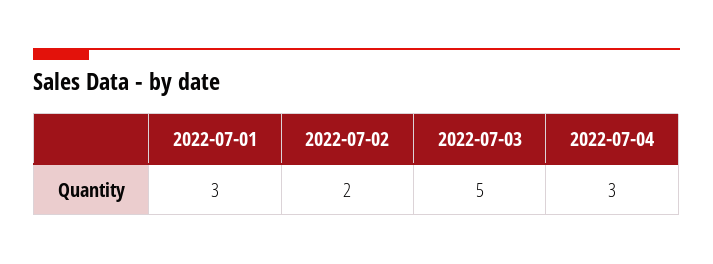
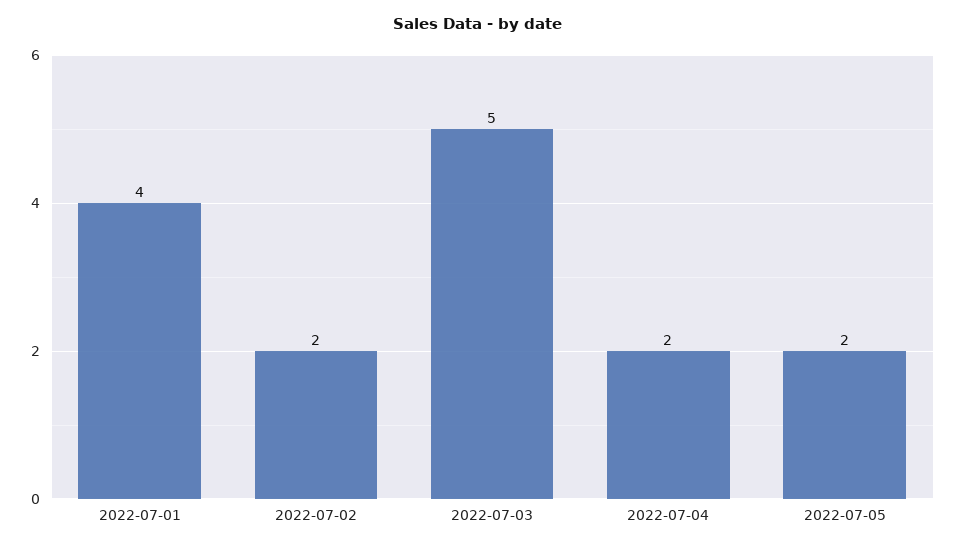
2022-07-01: 3 -> 4
2022-07-04: 3 -> 2
2022-07-05: none -> 2

